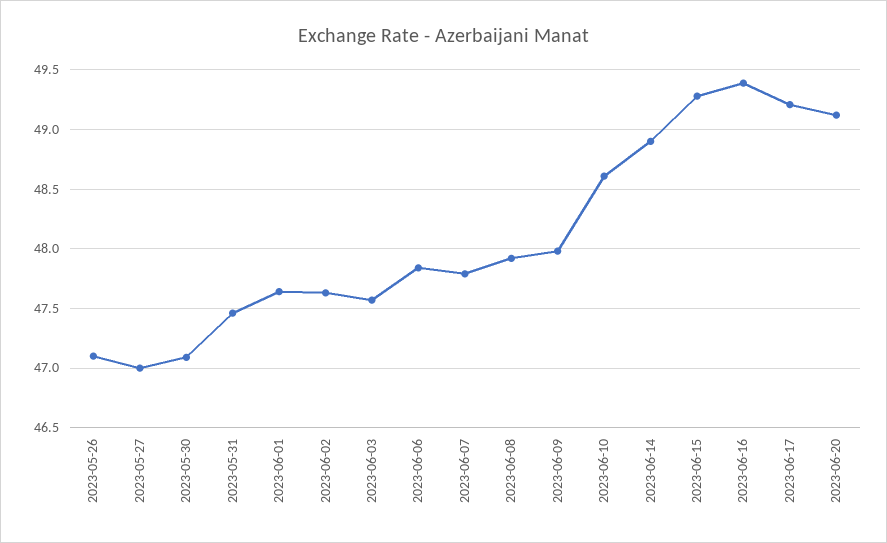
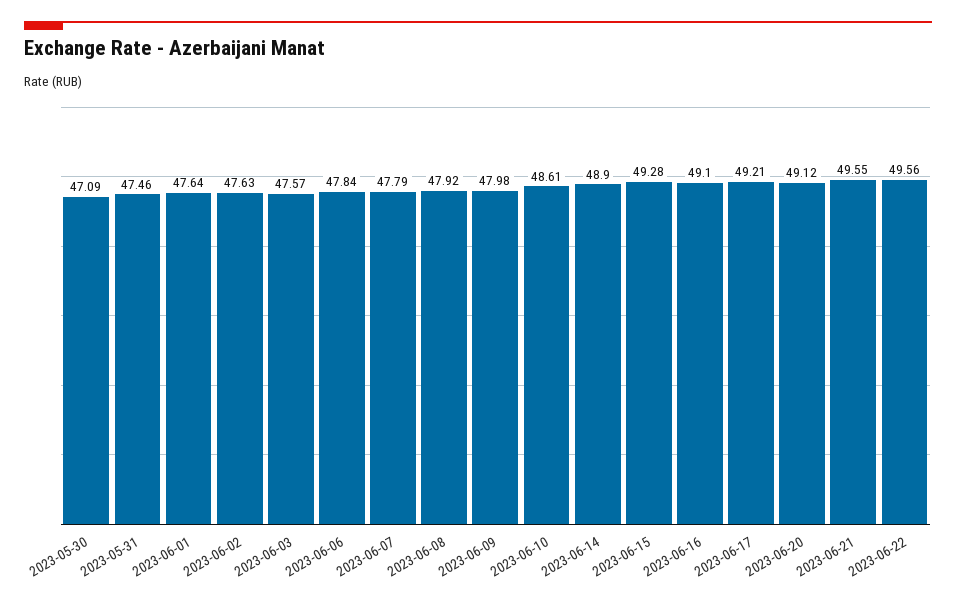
2023-05-26: 47.1 -> none
2023-05-27: 47 -> none
2023-06-16: 49.4 -> 49.1
2023-06-21: none -> 49.55
2023-06-22: none -> 49.56

